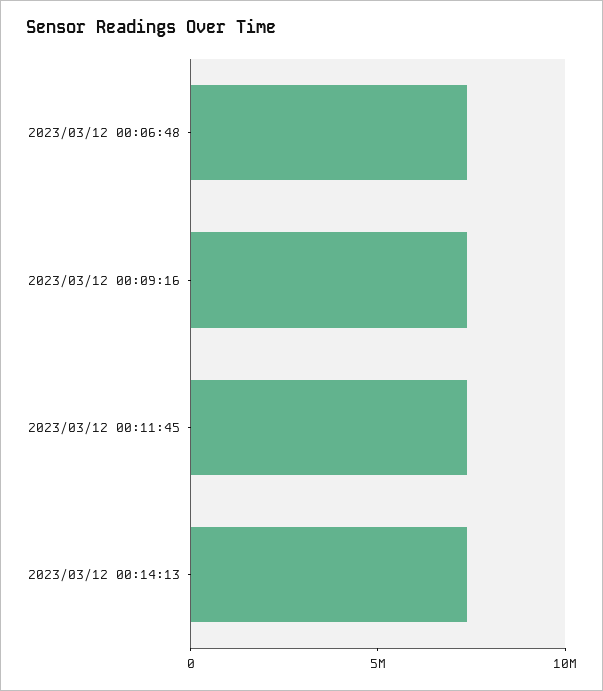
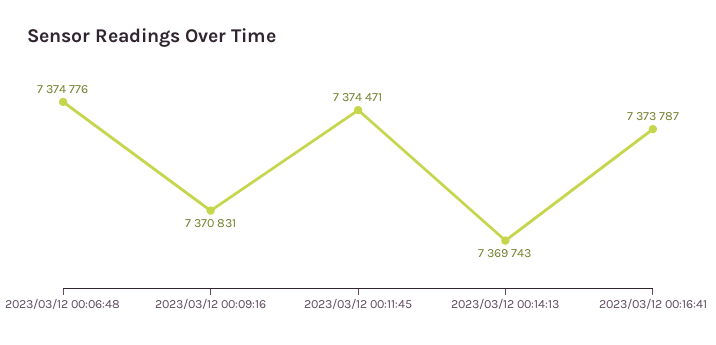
2023/03/12 00:16:41: none -> 7373787

